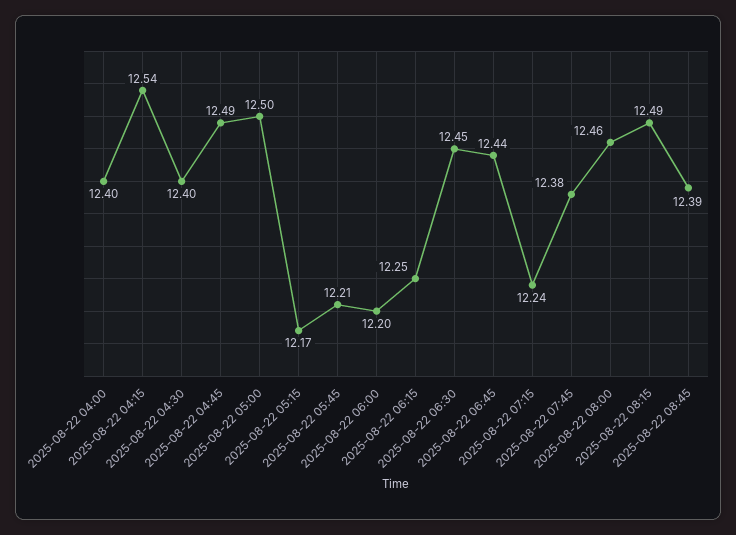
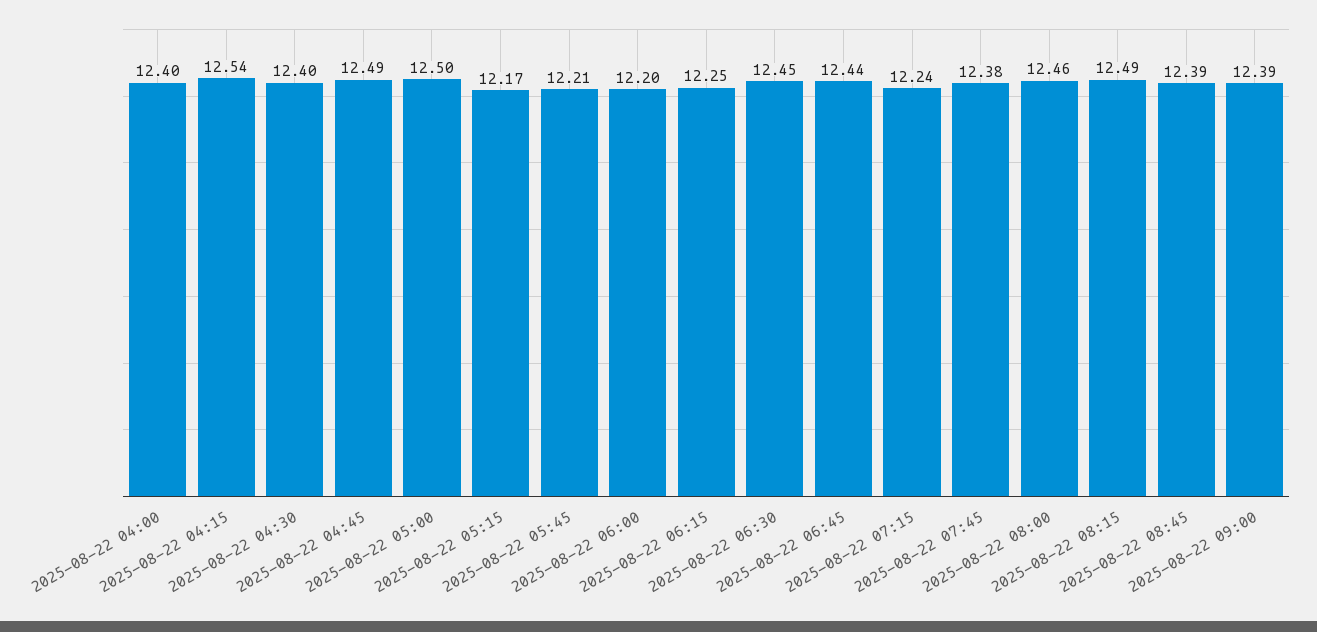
2025-08-22 09:00: none -> 12.39

